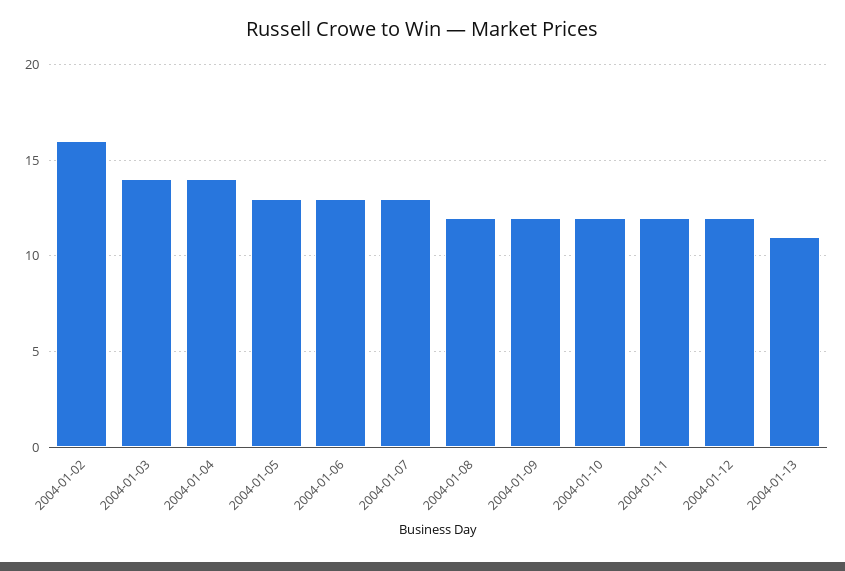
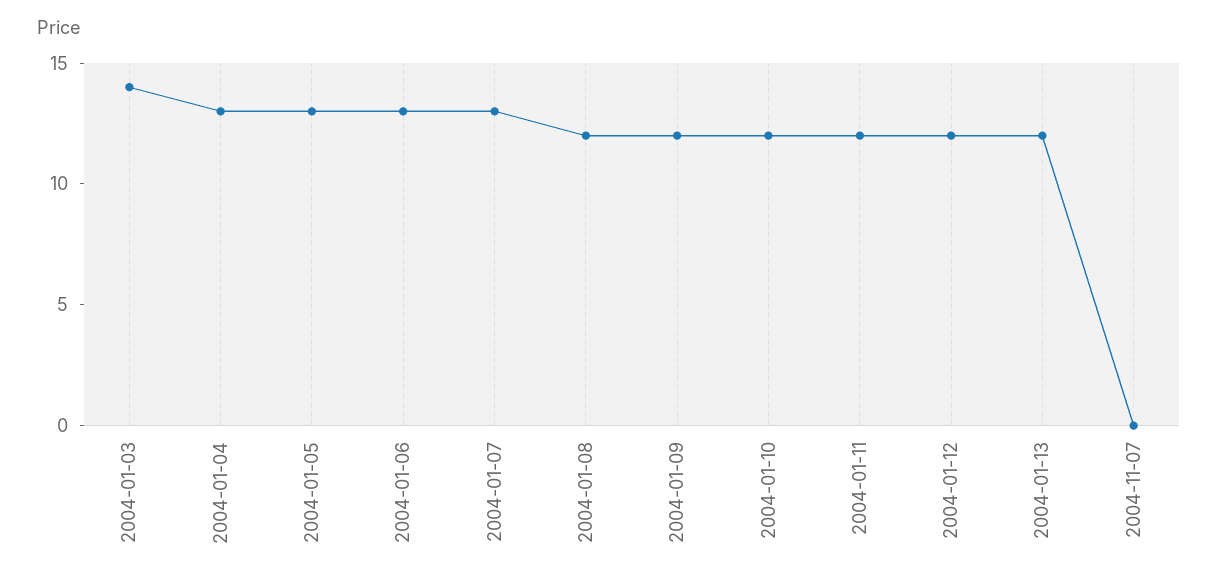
2004-01-02: 16 -> none
2004-01-04: 14 -> 13
2004-01-13: 11 -> 12
2004-11-07: none -> 0

